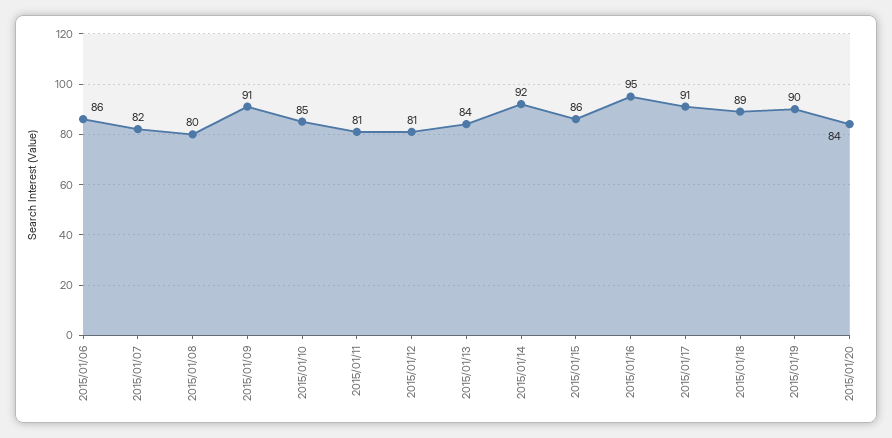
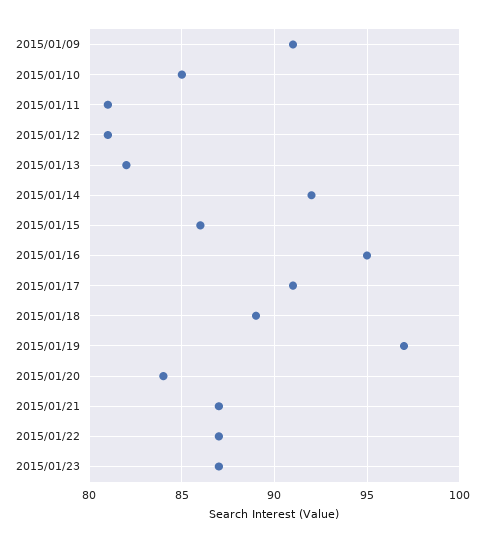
2015/01/06: 86 -> none
2015/01/07: 82 -> none
2015/01/08: 80 -> none
2015/01/13: 84 -> 82
2015/01/19: 90 -> 97
2015/01/21: none -> 87
2015/01/22: none -> 87
2015/01/23: none -> 87

